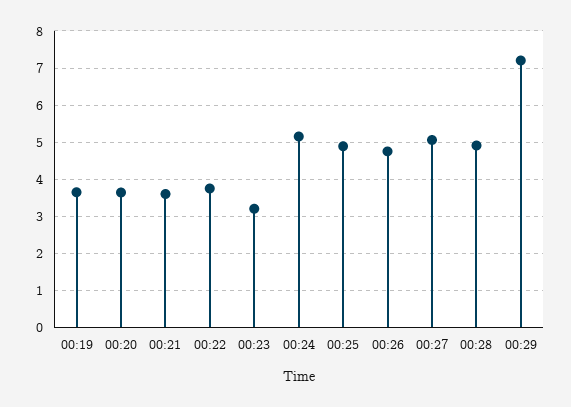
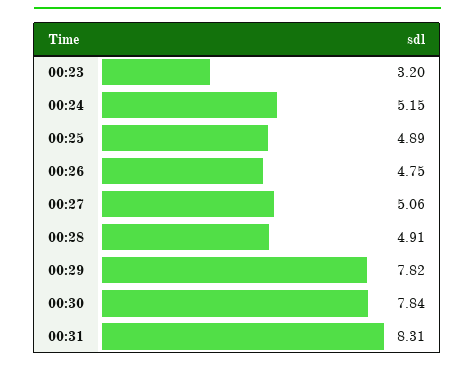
00:19: 3.6 -> none
00:20: 3.6 -> none
00:21: 3.6 -> none
00:22: 3.8 -> none
00:29: 7.2 -> 7.82
00:30: none -> 7.84
00:31: none -> 8.31

